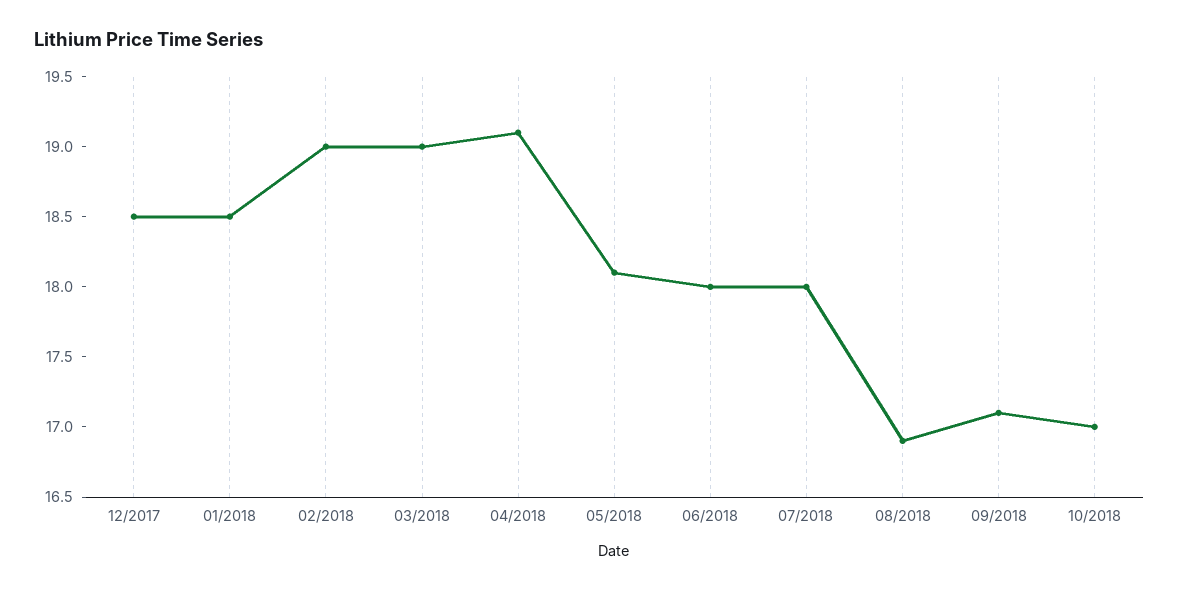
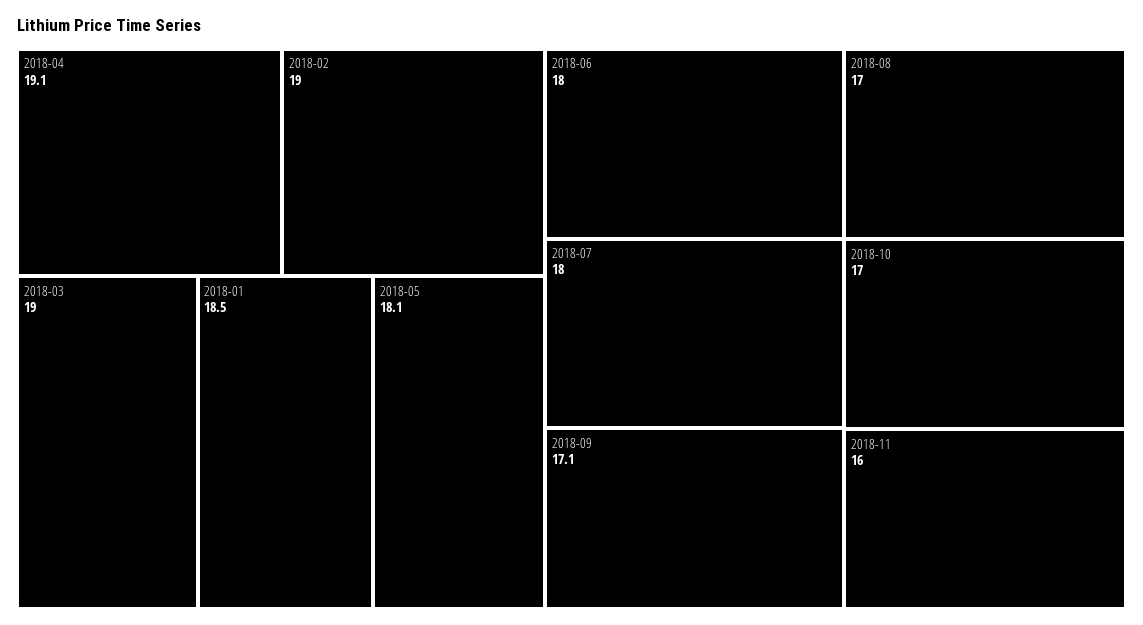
12/2017: 18.5 -> none
08/2018: 16.9 -> 17
2018-11: none -> 16

